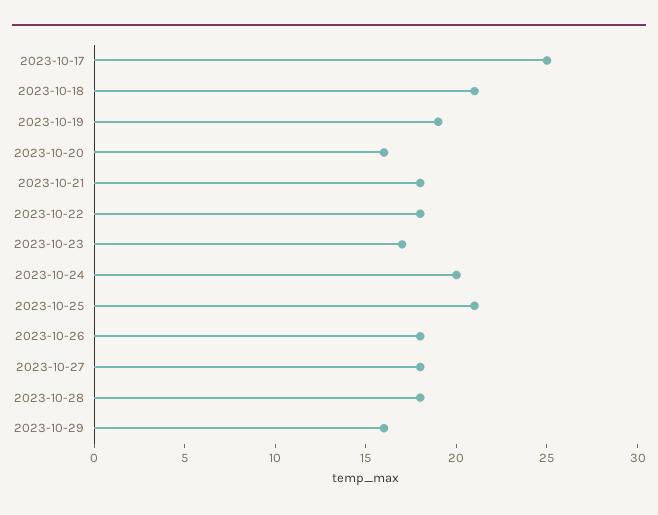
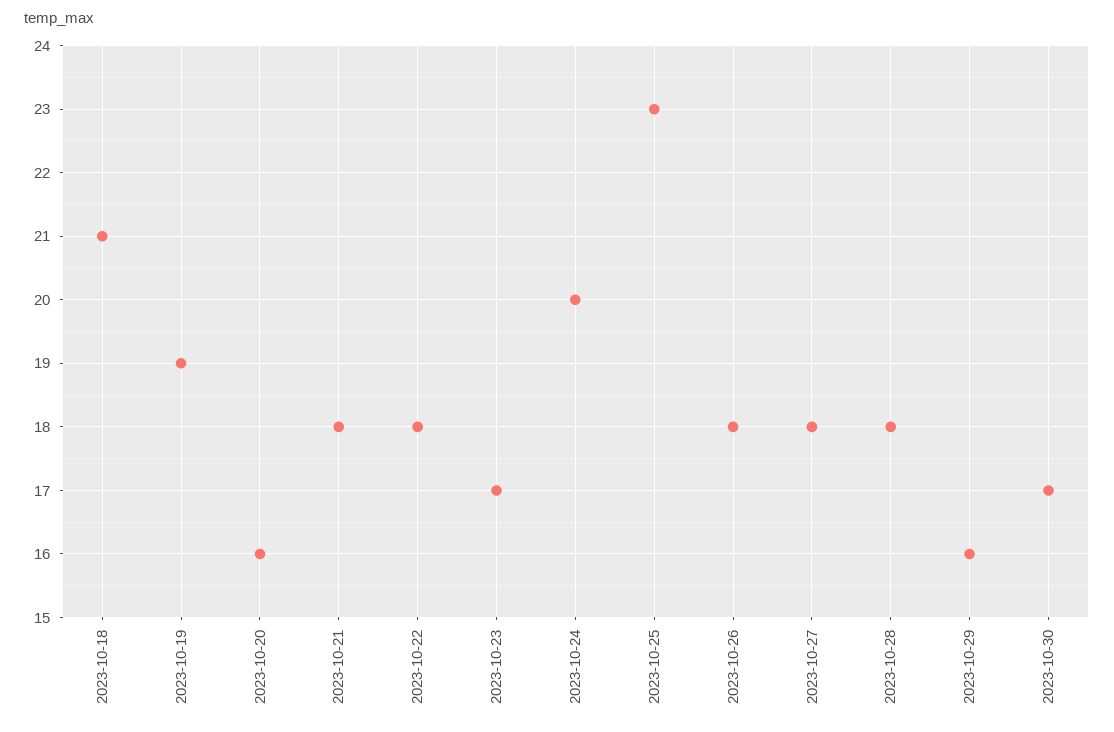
2023-10-17: 25 -> none
2023-10-25: 21 -> 23
2023-10-30: none -> 17

